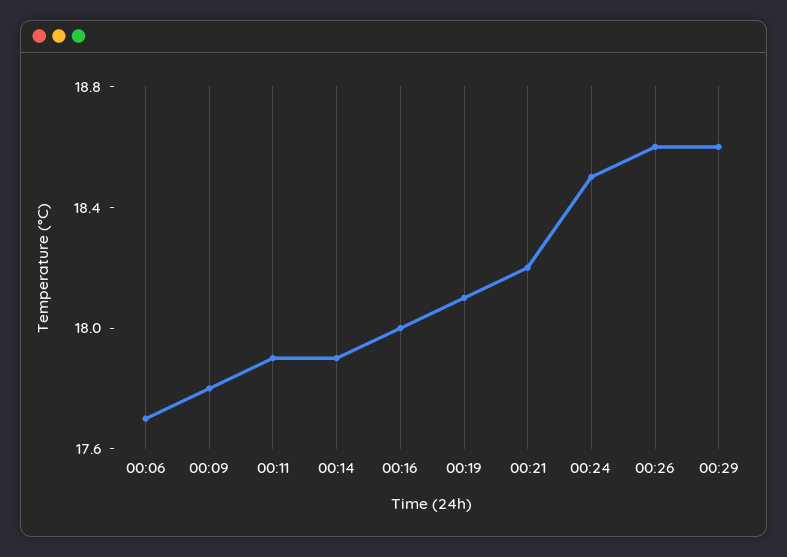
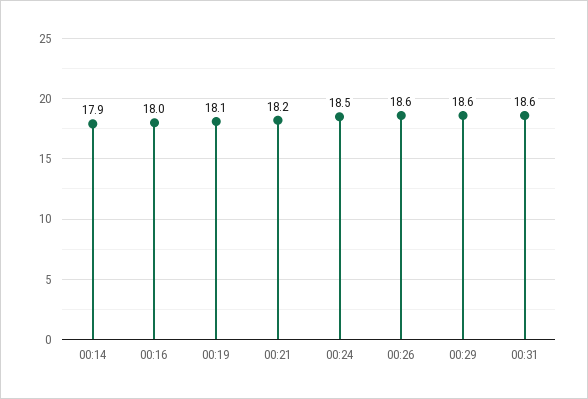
00:06: 17.7 -> none
00:09: 17.8 -> none
00:11: 17.9 -> none
00:31: none -> 18.6

